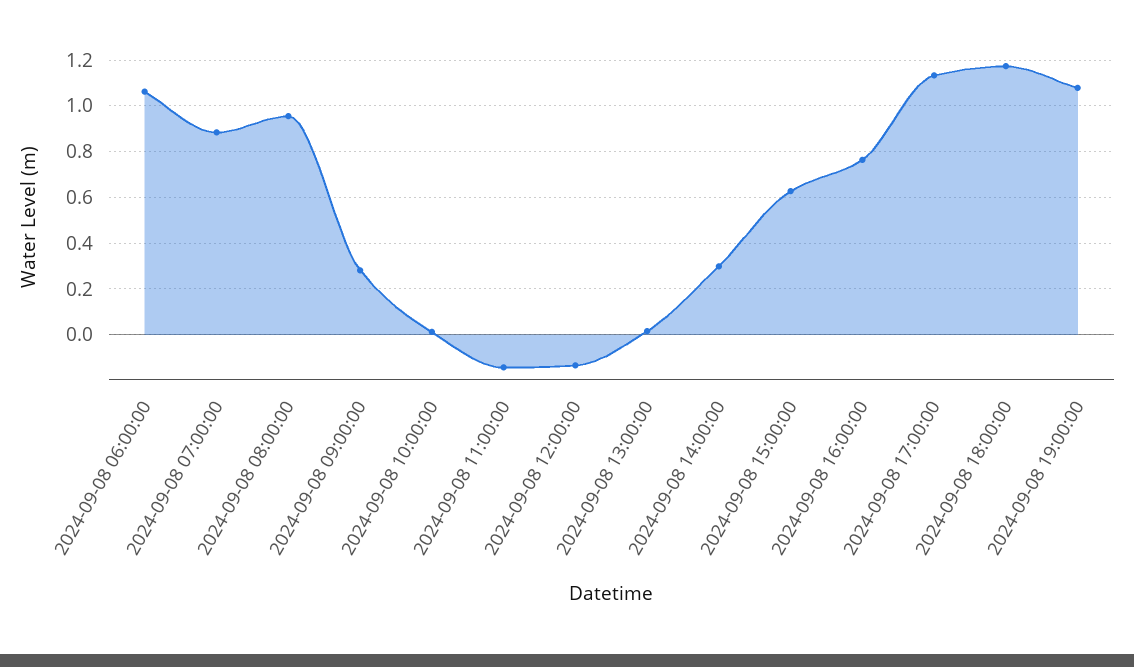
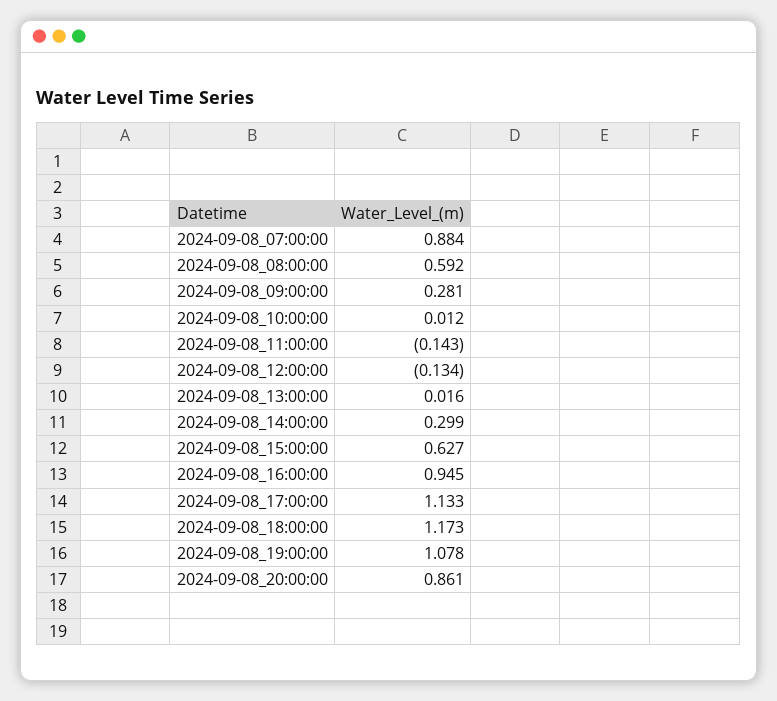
2024-09-08 06:00:00: 1.05 -> none
2024-09-08 08:00:00: 0.95 -> 0.592
2024-09-08 16:00:00: 0.75 -> 0.945
2024-09-08_20:00:00: none -> 0.861

